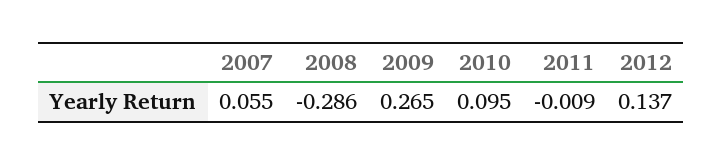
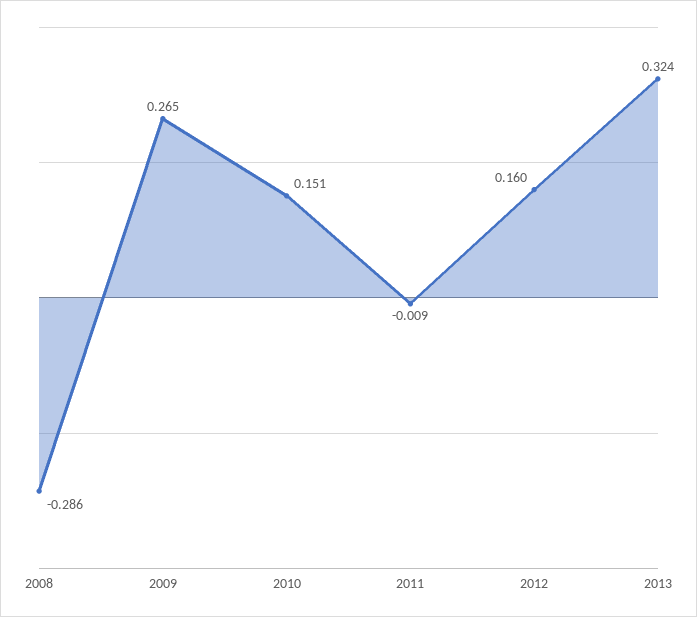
2007: 0.055 -> none
2010: 0.095 -> 0.151
2012: 0.137 -> 0.16
2013: none -> 0.324

